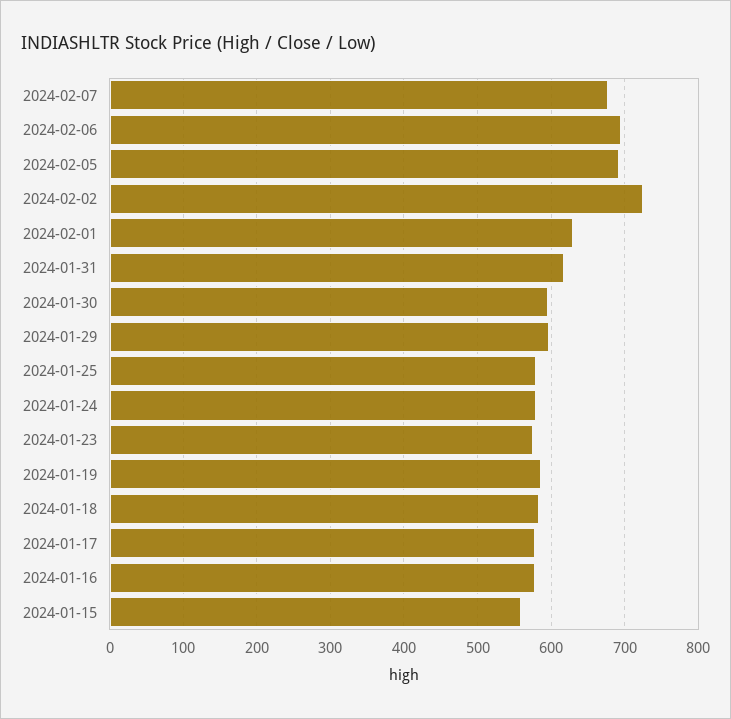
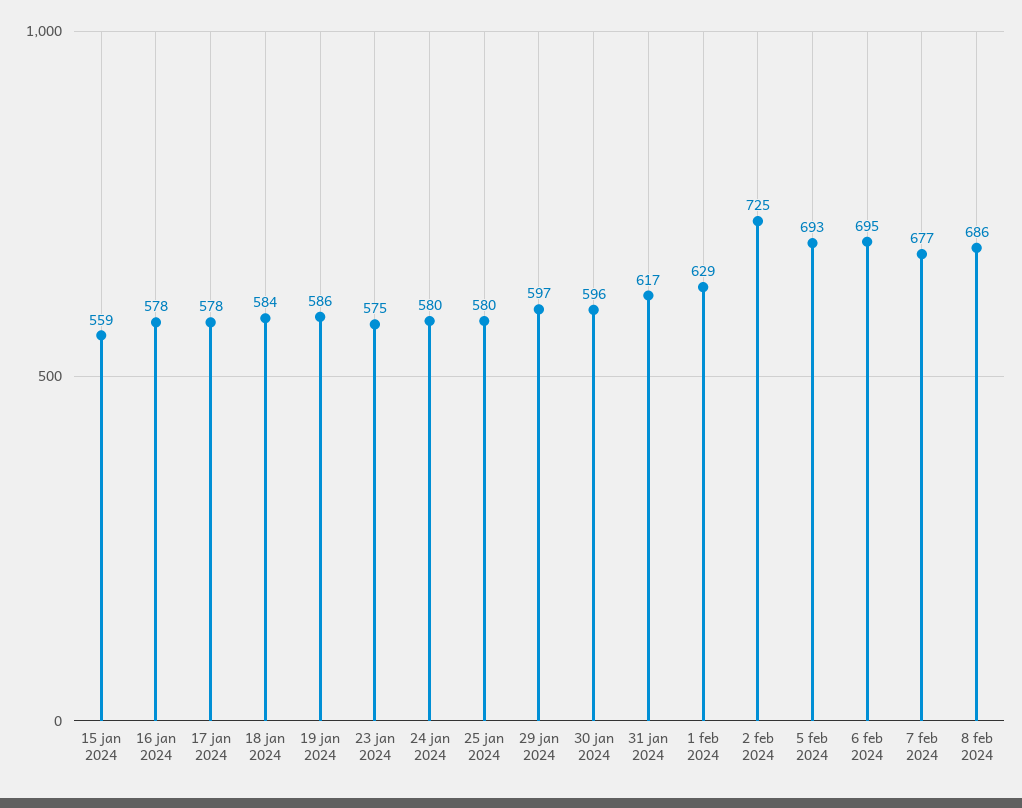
8 feb 2024: none -> 686

